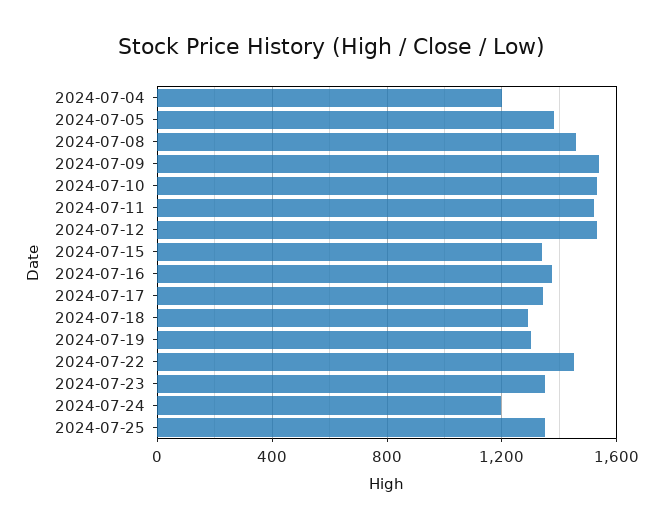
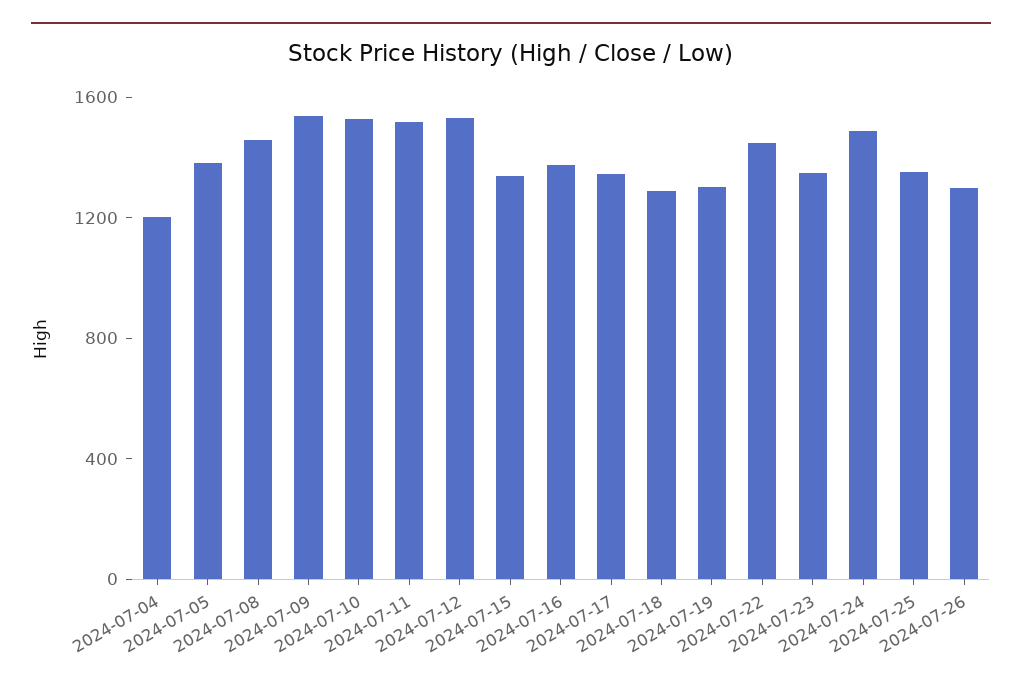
2024-07-24: 1200 -> 1500
2024-07-26: none -> 1300

